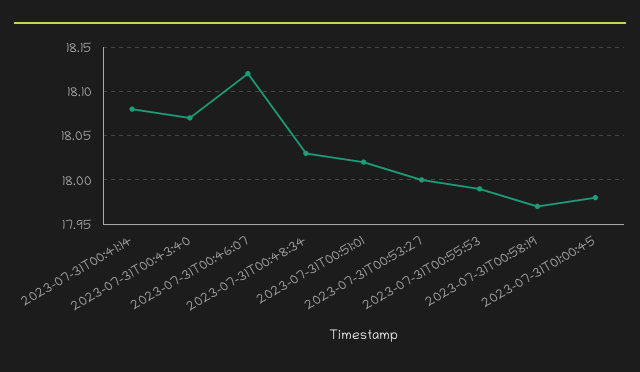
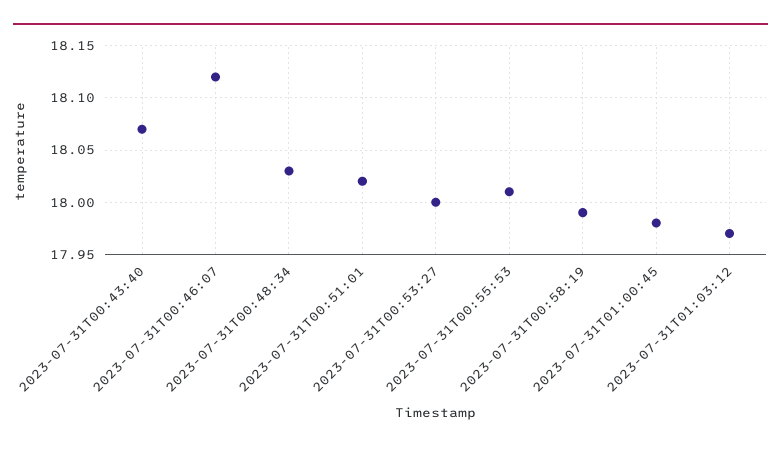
2023-07-31T00:41:14: 18.08 -> none
2023-07-31T00:55:53: 17.99 -> 18.01
2023-07-31T00:58:19: 17.97 -> 17.99
2023-07-31T01:03:12: none -> 17.97

